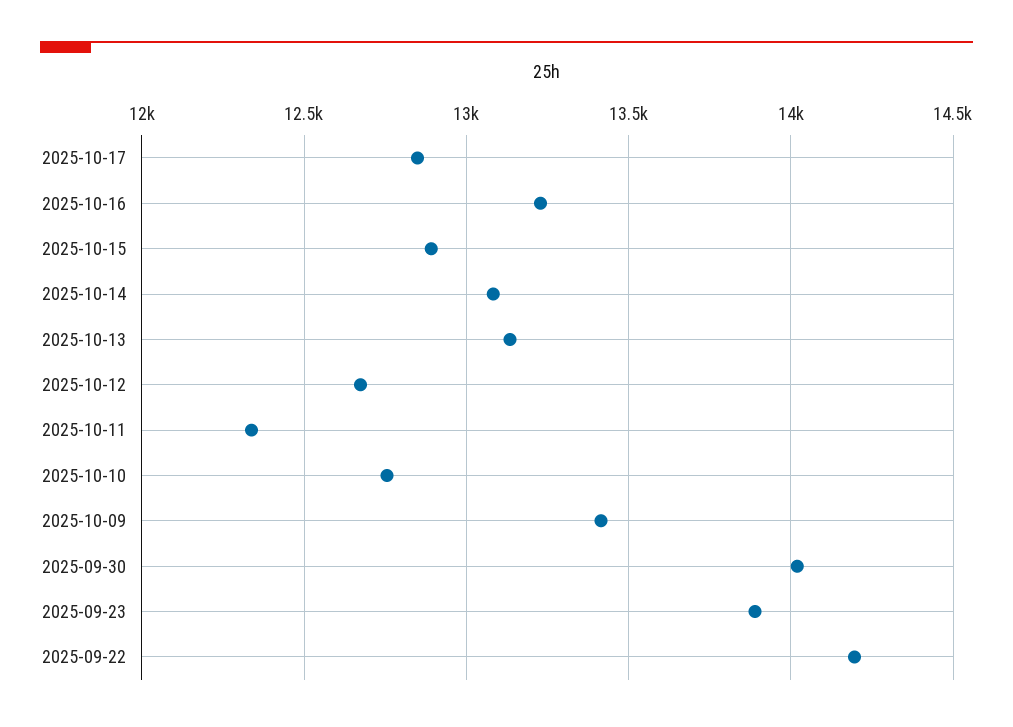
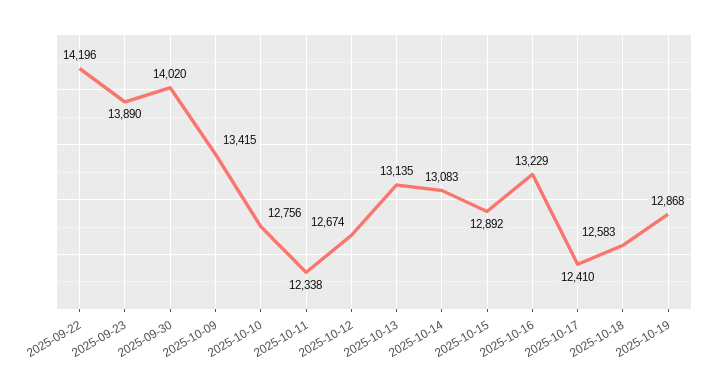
2025-10-17: 12850 -> 12410
2025-10-18: none -> 12583
2025-10-19: none -> 12868

